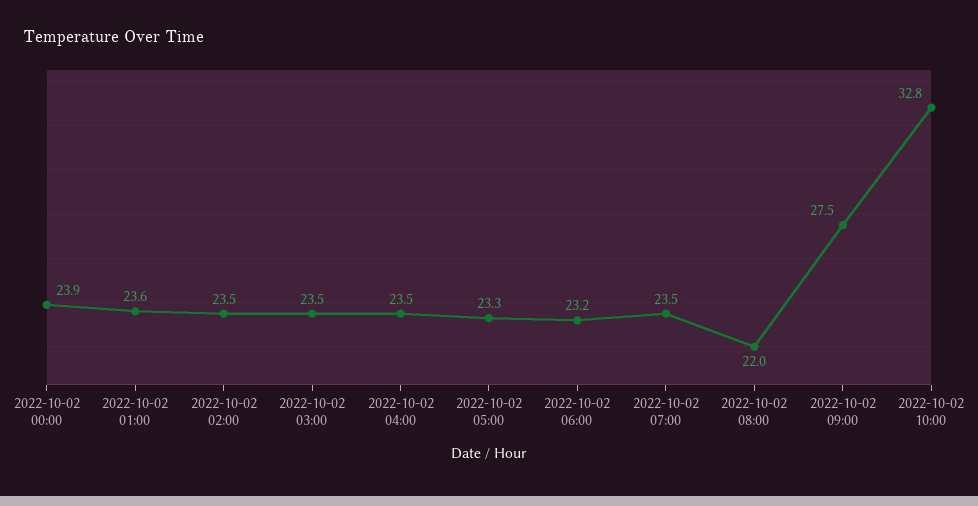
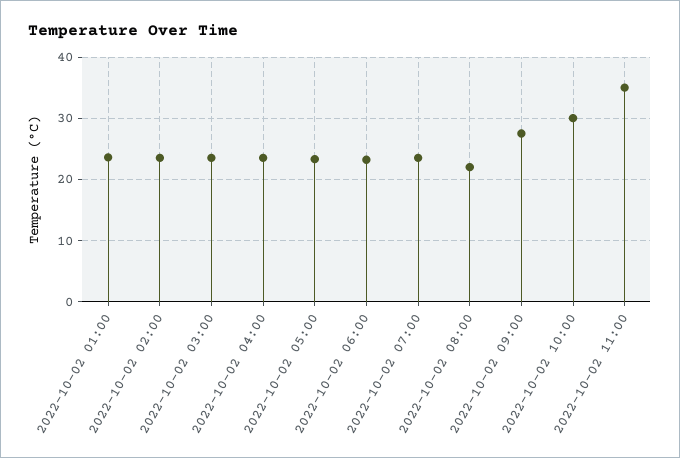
2022-10-02 00:00: 23.9 -> none
2022-10-02 10:00: 32.8 -> 30
2022-10-02 11:00: none -> 35

